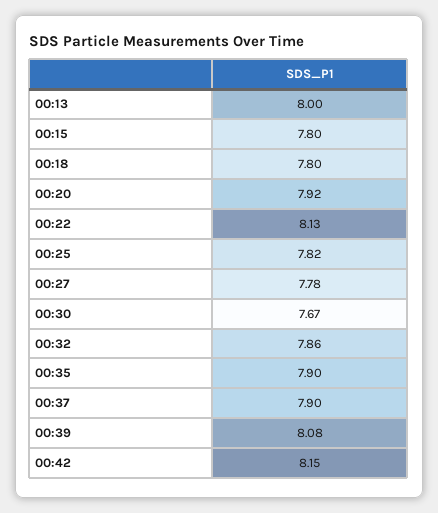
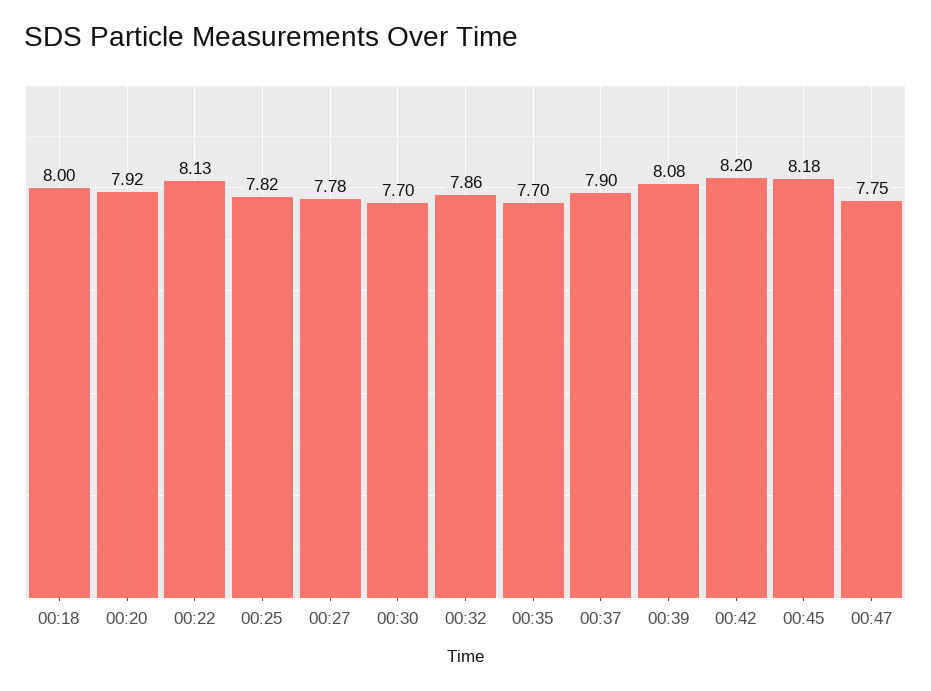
00:13: 8 -> none
00:15: 7.8 -> none
00:18: 7.8 -> 8
00:30: 7.67 -> 7.7
00:35: 7.9 -> 7.7
00:42: 8.15 -> 8.2
00:45: none -> 8.18
00:47: none -> 7.75

